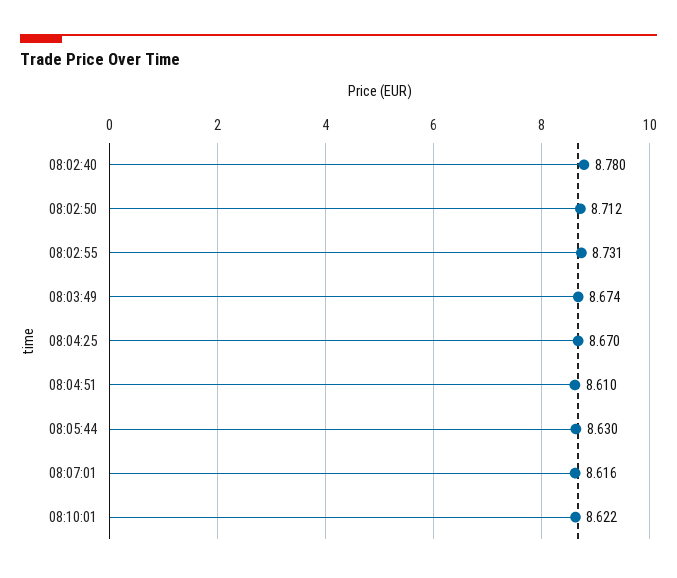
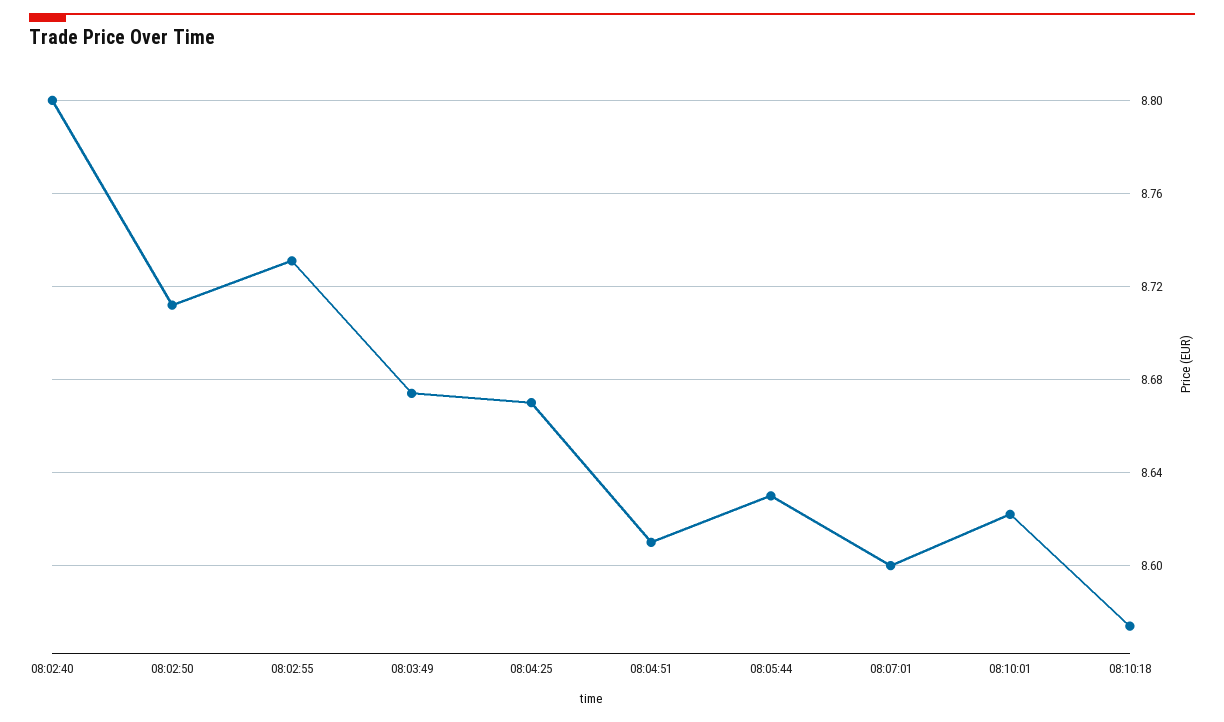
08:02:40: 8.78 -> 8.8
08:07:01: 8.616 -> 8.6
08:10:18: none -> 8.575

